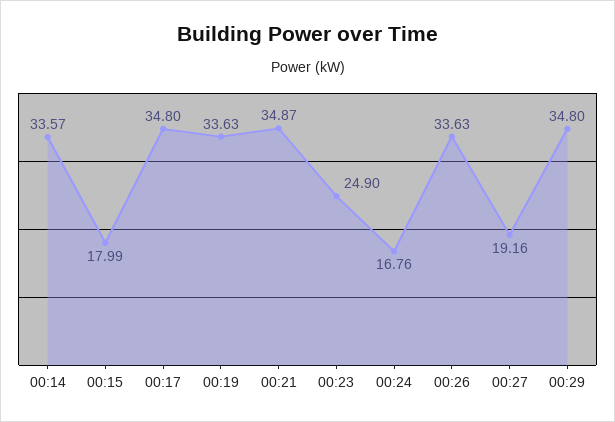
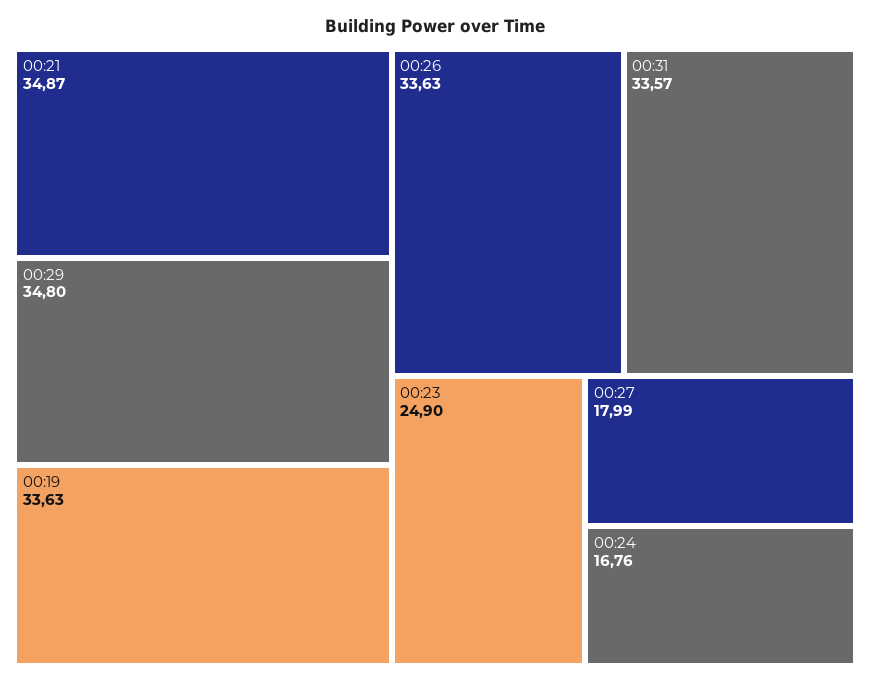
00:14: 33.57 -> none
00:15: 17.99 -> none
00:17: 34.8 -> none
00:27: 19.16 -> 17.99
00:31: none -> 33.57

